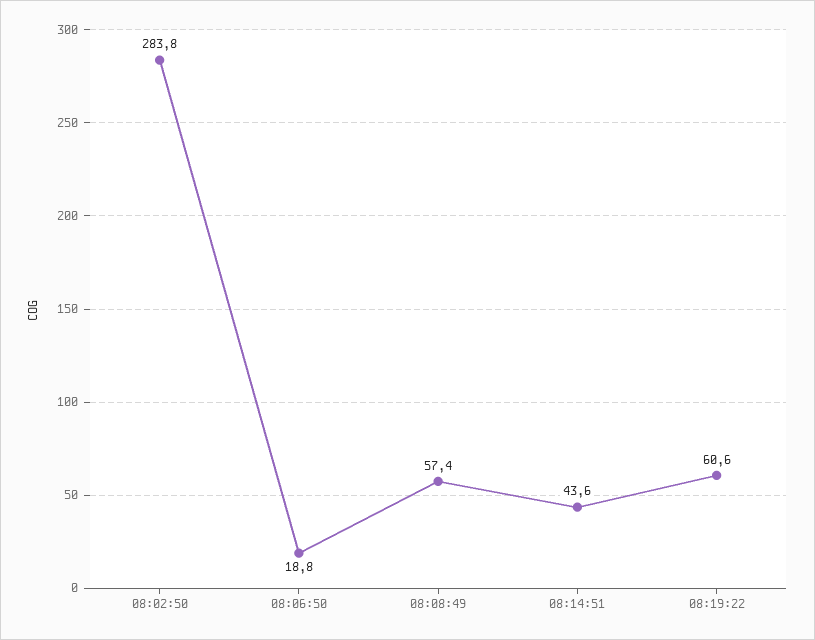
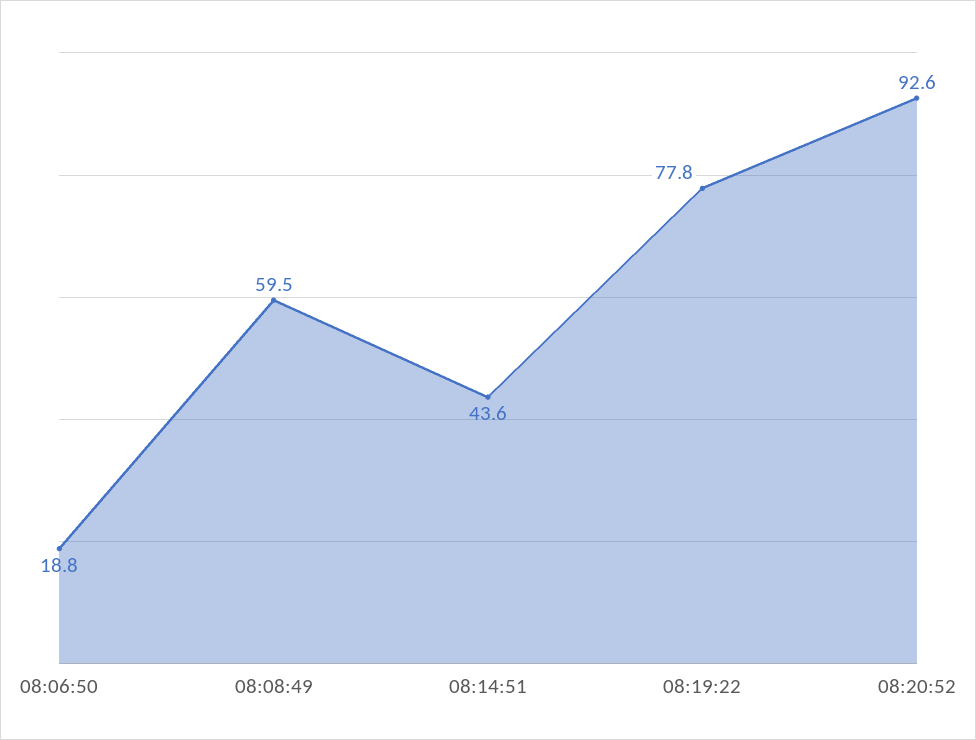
08:02:50: 283.8 -> none
08:08:49: 57.4 -> 59.5
08:19:22: 60.6 -> 77.8
08:20:52: none -> 92.6

